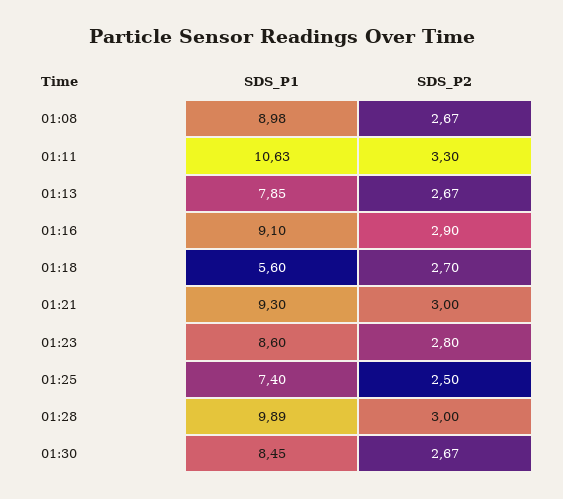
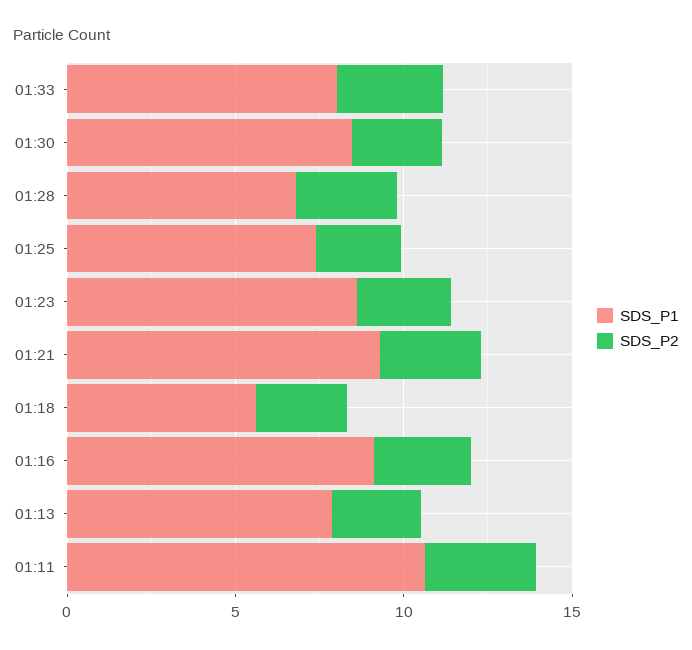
SDS_P1, 01:08: 8.98 -> none
SDS_P2, 01:08: 2.67 -> none
SDS_P1, 01:28: 9.89 -> 7
SDS_P1, 01:33: none -> 8
SDS_P2, 01:33: none -> 3

